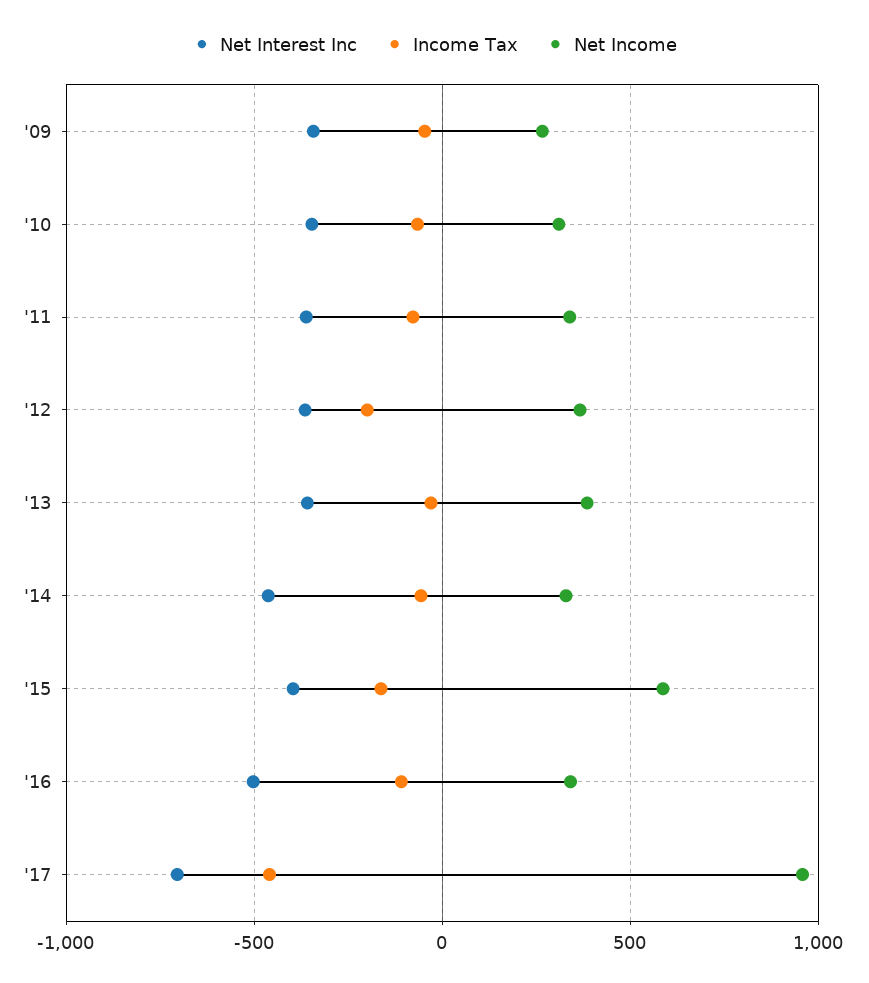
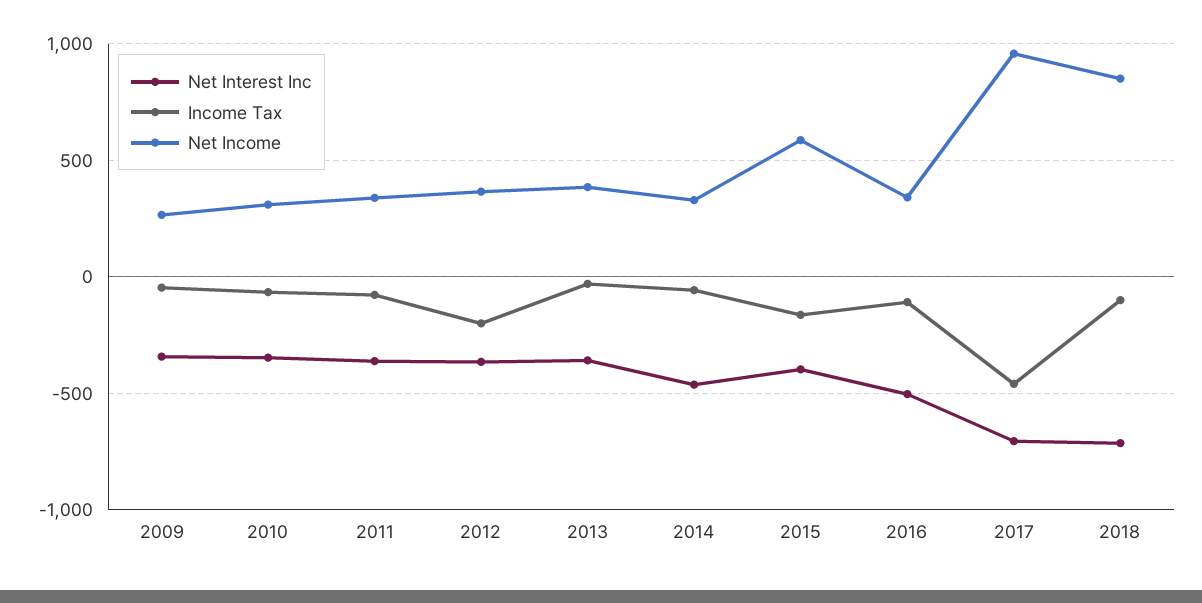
Net Interest Inc, 2018: none -> -700
Income Tax, 2018: none -> -100
Net Income, 2018: none -> 850

